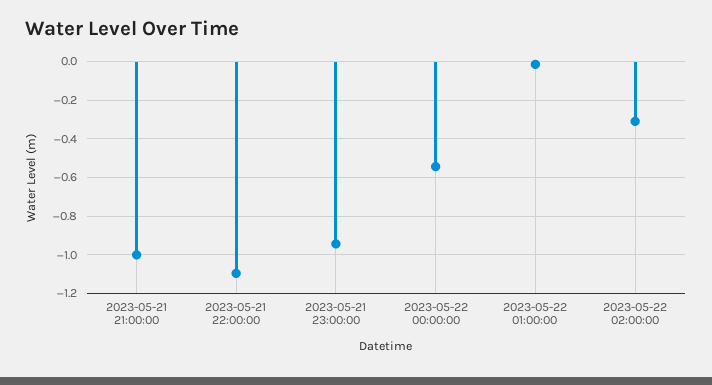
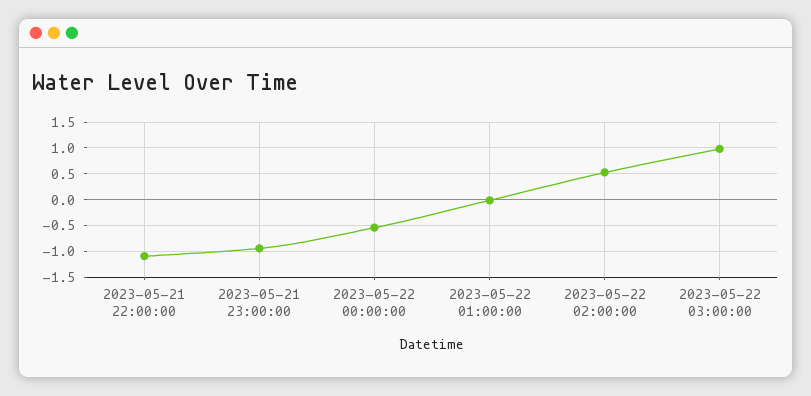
2023-05-21 21:00:00: -1 -> none
2023-05-22 02:00:00: -0.3 -> 0.5
2023-05-22 03:00:00: none -> 1

